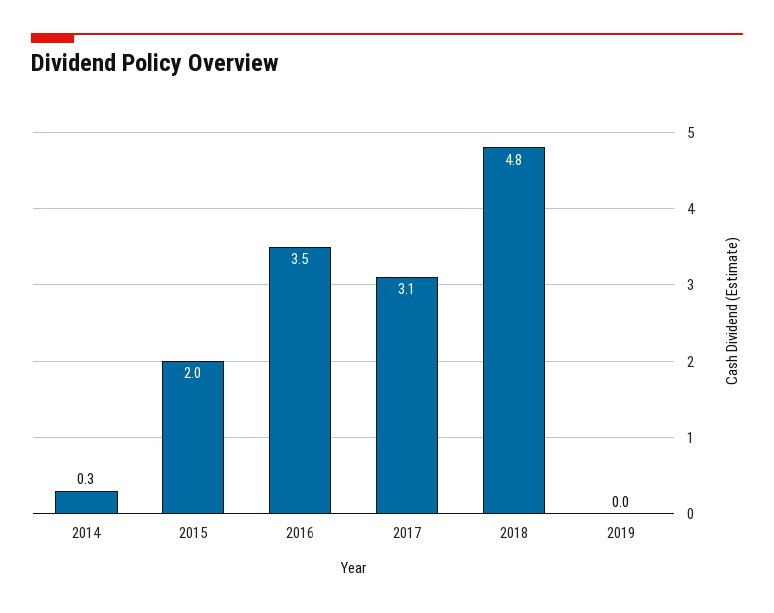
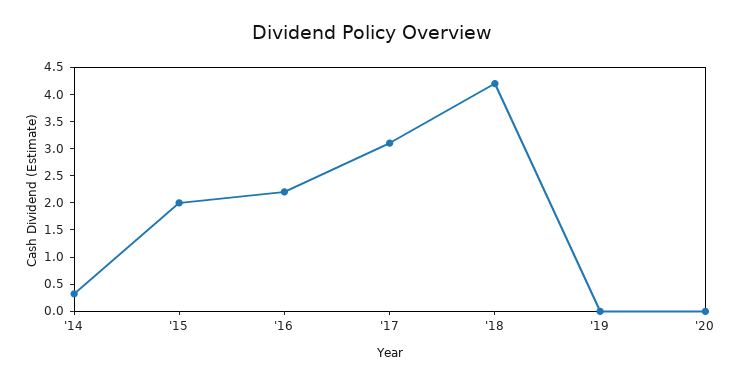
2016: 3.5 -> 2.25
2018: 4.8 -> 4.25
'20: none -> 0

